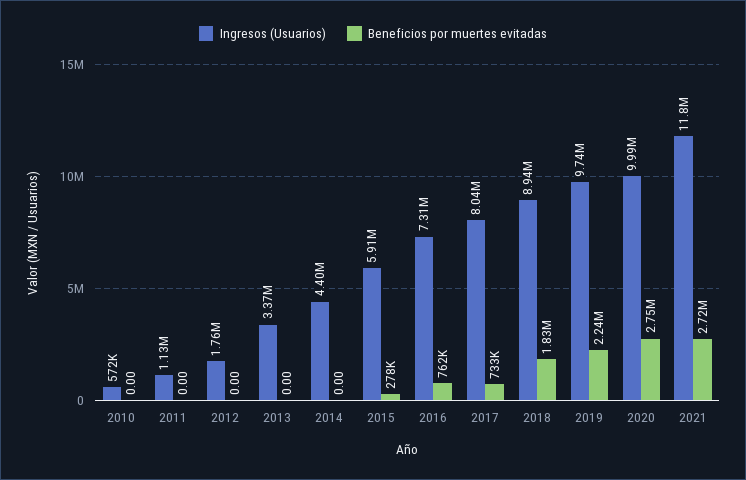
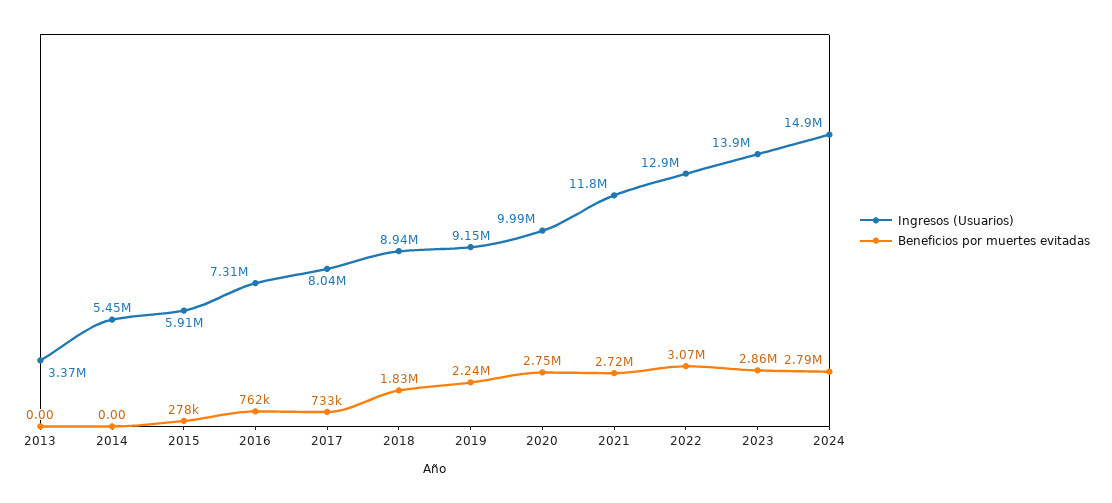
Ingresos (Usuarios), 2010: 572000 -> none
Beneficios por muertes evitadas, 2010: 0 -> none
Ingresos (Usuarios), 2011: 1130000 -> none
Beneficios por muertes evitadas, 2011: 0 -> none
Ingresos (Usuarios), 2012: 1760000 -> none
Beneficios por muertes evitadas, 2012: 0 -> none
Ingresos (Usuarios), 2014: 4400000 -> 5450000
Ingresos (Usuarios), 2019: 9740000 -> 9150000
Ingresos (Usuarios), 2022: none -> 12900000
Beneficios por muertes evitadas, 2022: none -> 3070000
Ingresos (Usuarios), 2023: none -> 13900000
Beneficios por muertes evitadas, 2023: none -> 2860000
Ingresos (Usuarios), 2024: none -> 14900000
Beneficios por muertes evitadas, 2024: none -> 2790000

